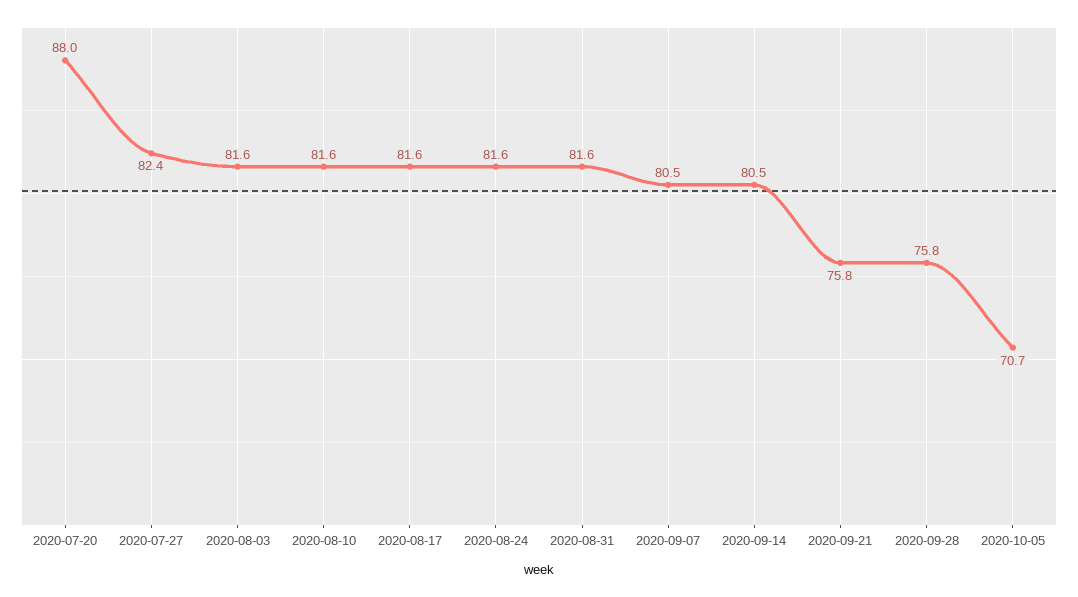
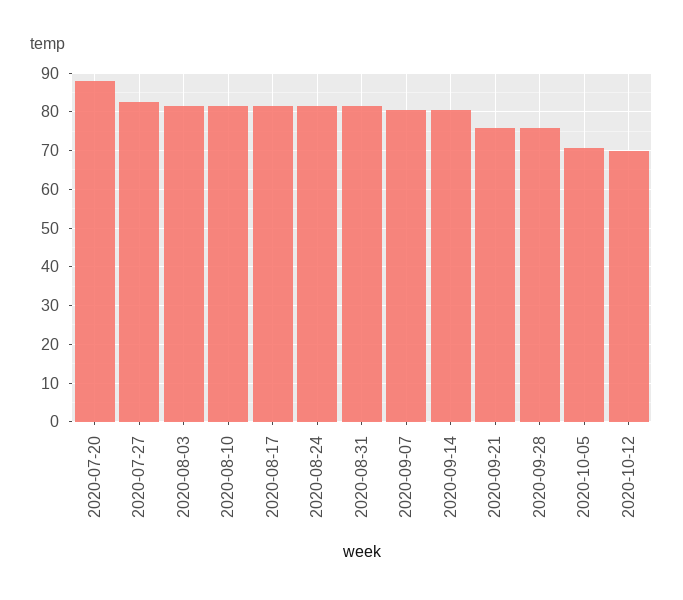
2020-10-12: none -> 70

